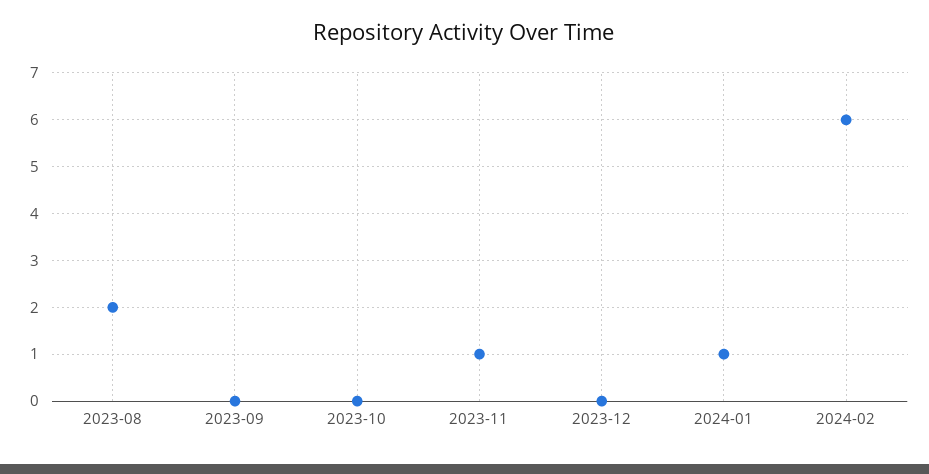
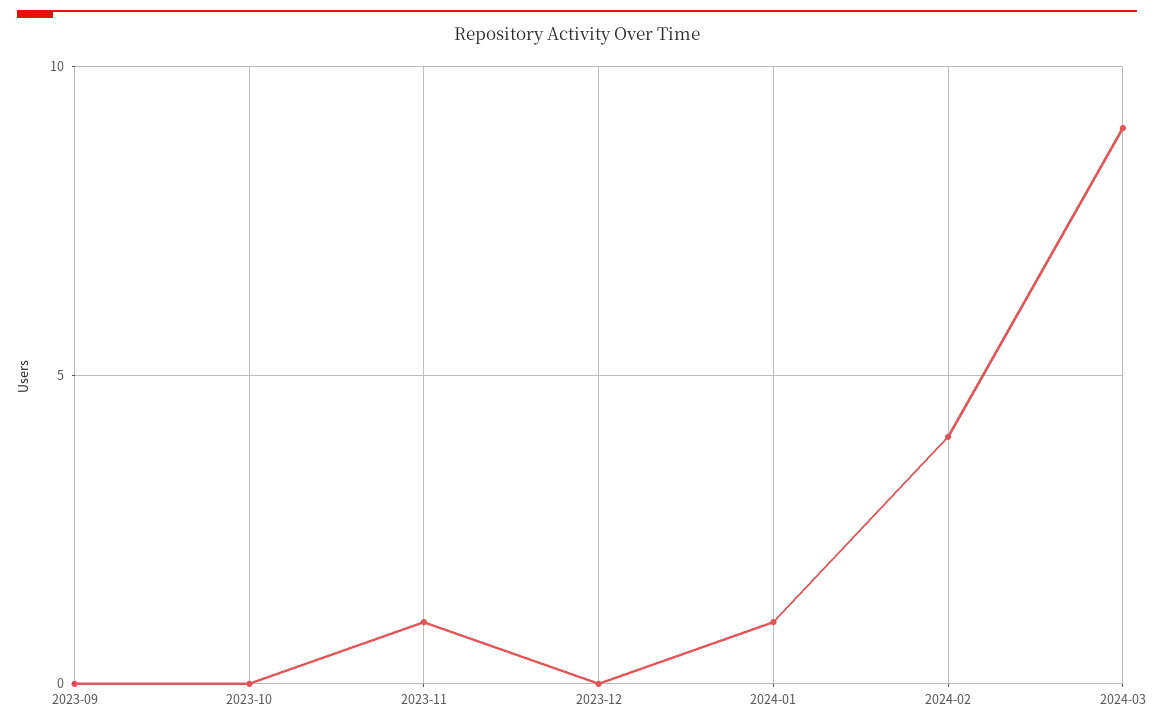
2023-08: 2 -> none
2024-02: 6 -> 4
2024-03: none -> 9

